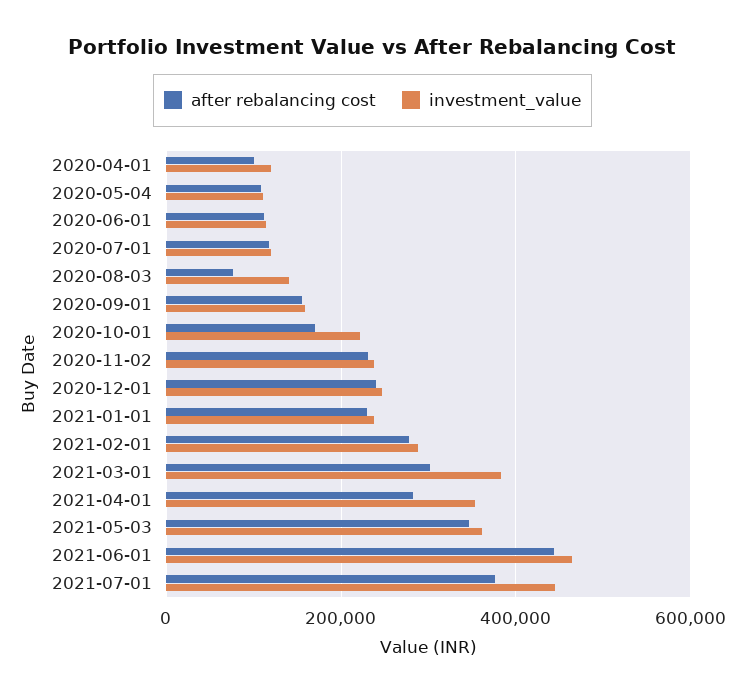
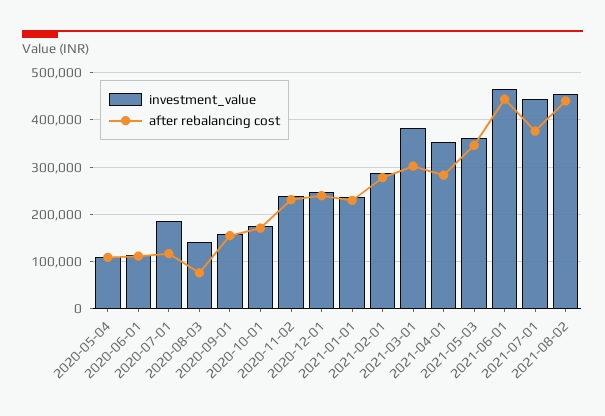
after rebalancing cost, 2020-04-01: 100000 -> none
investment_value, 2020-04-01: 120000 -> none
investment_value, 2020-07-01: 120000 -> 180000
investment_value, 2020-10-01: 220000 -> 180000
investment_value, 2021-08-02: none -> 460000
after rebalancing cost, 2021-08-02: none -> 440000

